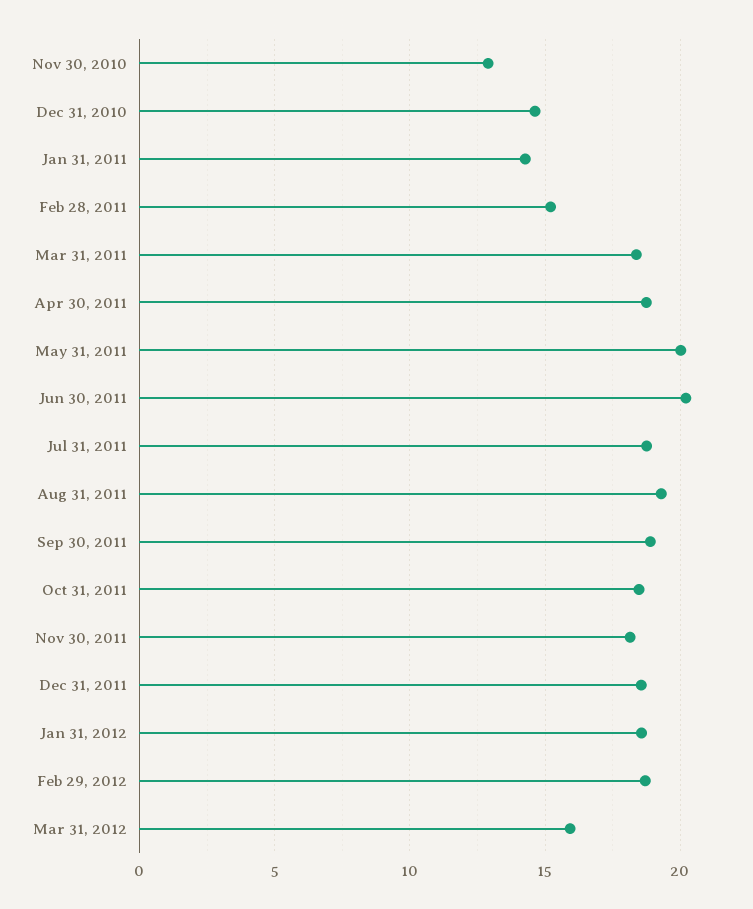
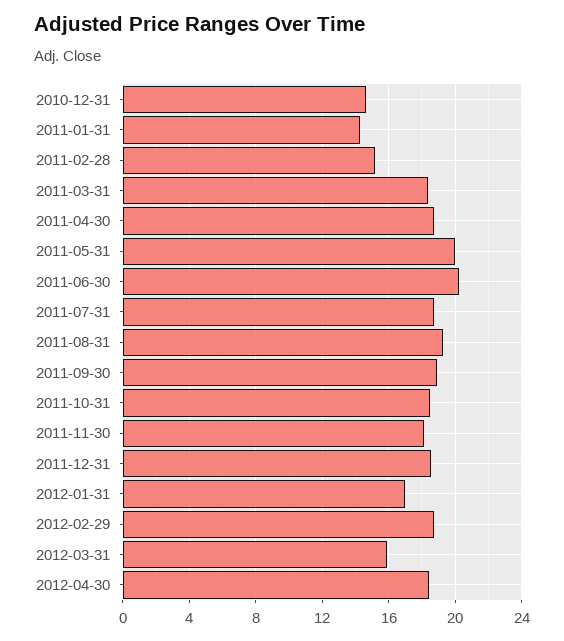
Nov 30, 2010: 13 -> none
Jan 31, 2012: 18.5 -> 17
2012-04-30: none -> 18.5

